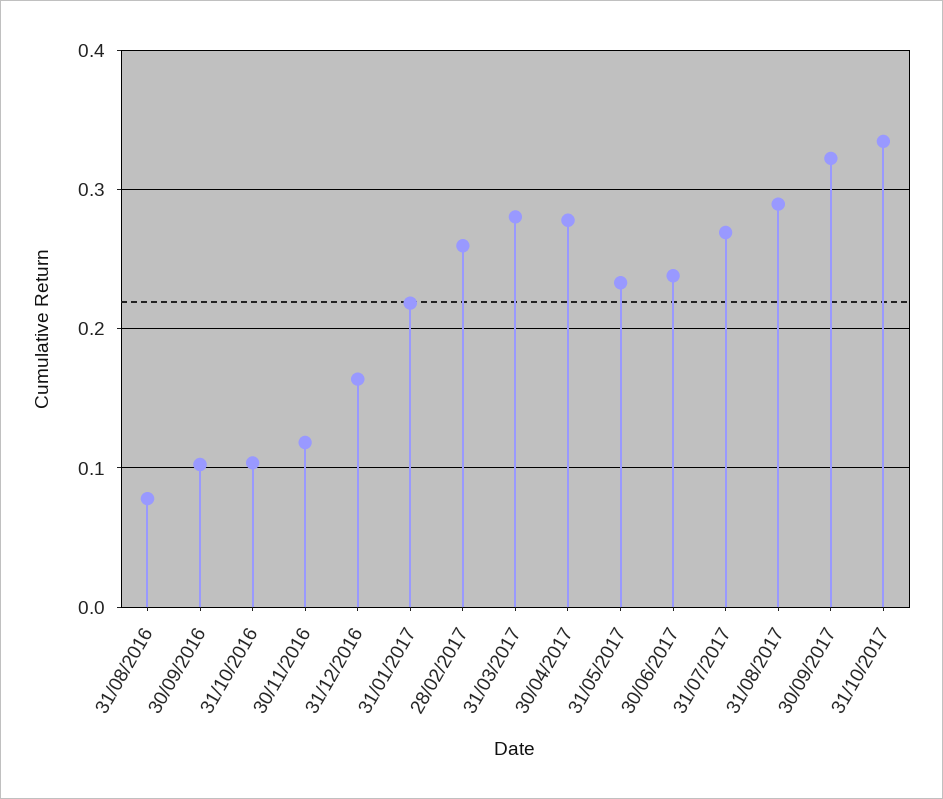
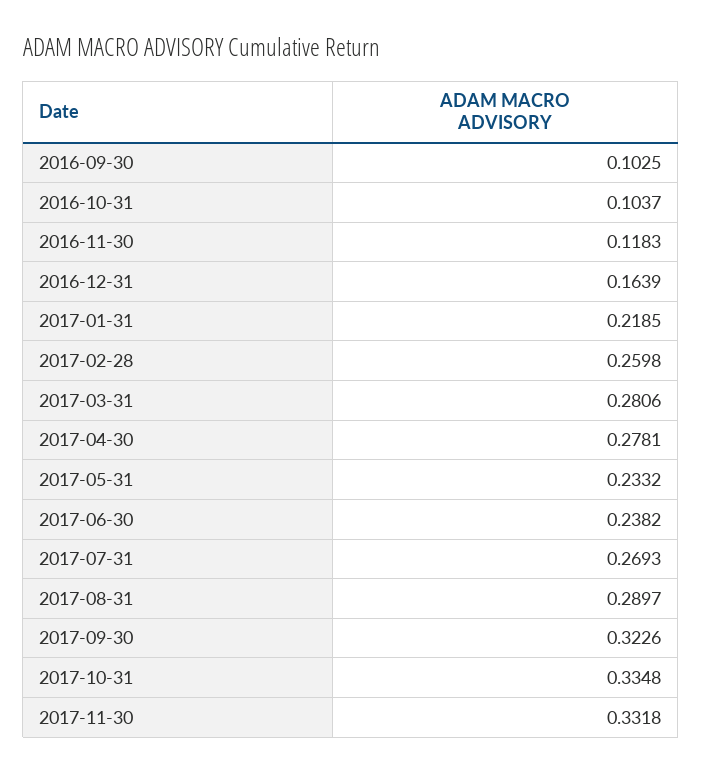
31/08/2016: 0.08 -> none
2017-11-30: none -> 0.3318

